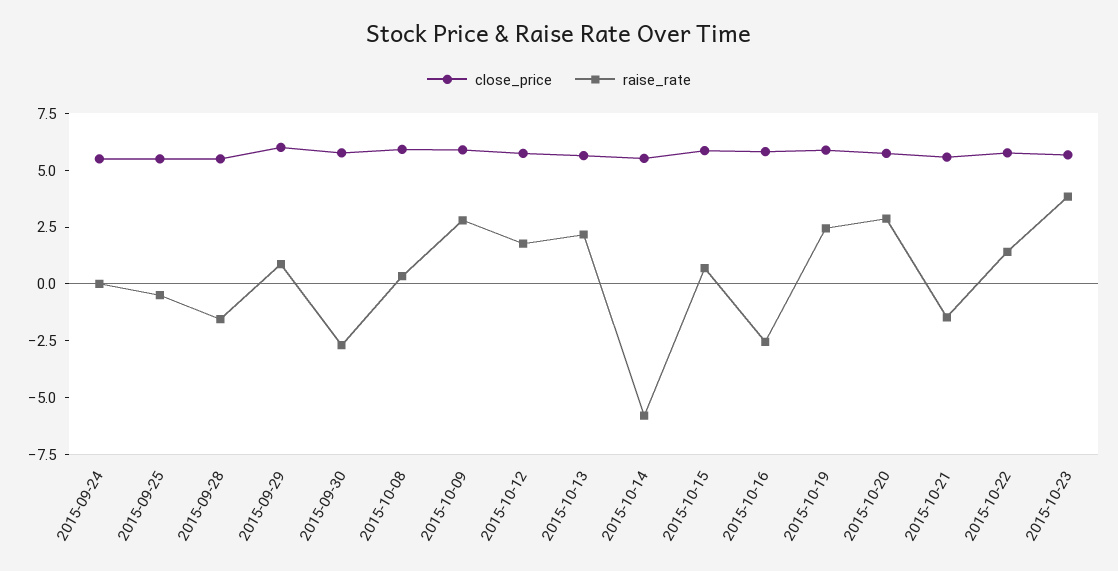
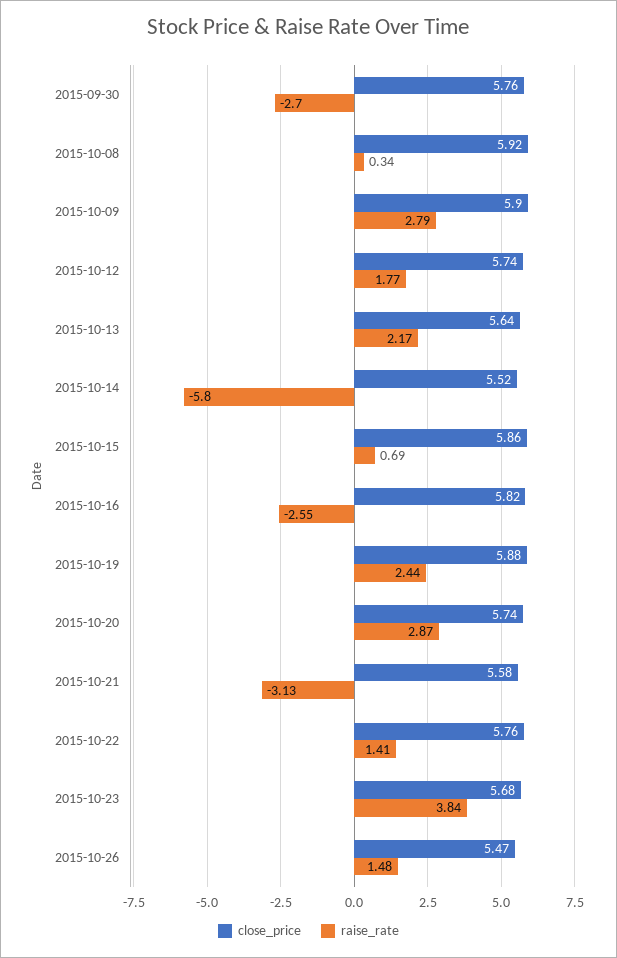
close_price, 2015-09-24: 5.5 -> none
raise_rate, 2015-09-24: 0 -> none
close_price, 2015-09-25: 5.5 -> none
raise_rate, 2015-09-25: -0.5 -> none
close_price, 2015-09-28: 5.5 -> none
raise_rate, 2015-09-28: -1.5 -> none
close_price, 2015-09-29: 6 -> none
raise_rate, 2015-09-29: 1 -> none
raise_rate, 2015-10-21: -1.5 -> -3.13
close_price, 2015-10-26: none -> 5.47
raise_rate, 2015-10-26: none -> 1.48

